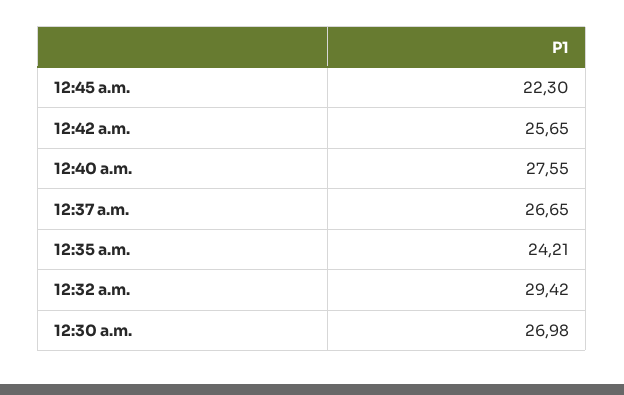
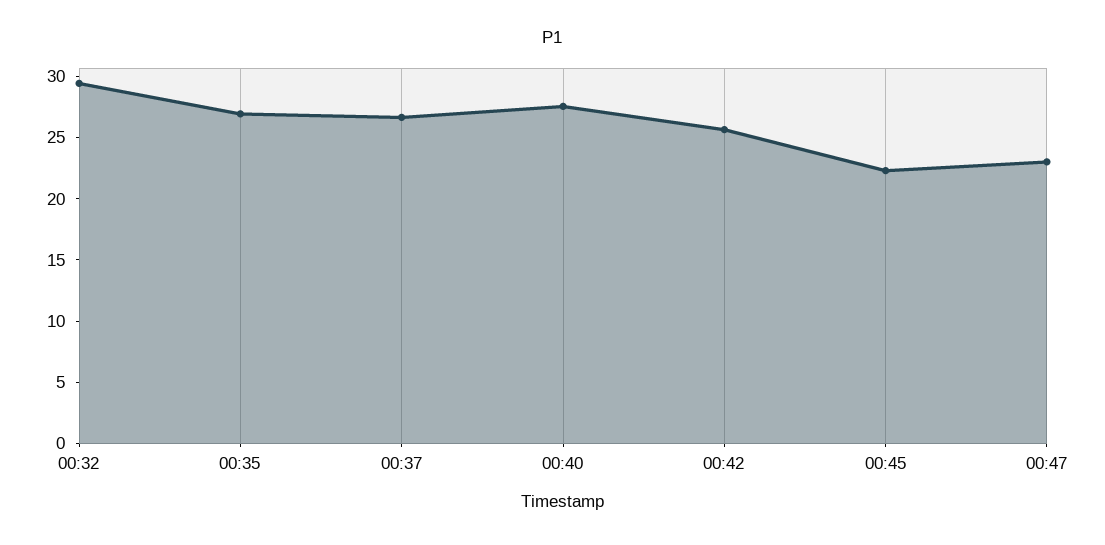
12:35 a.m.: 24.21 -> 27
12:30 a.m.: 26.98 -> none
00:47: none -> 23

